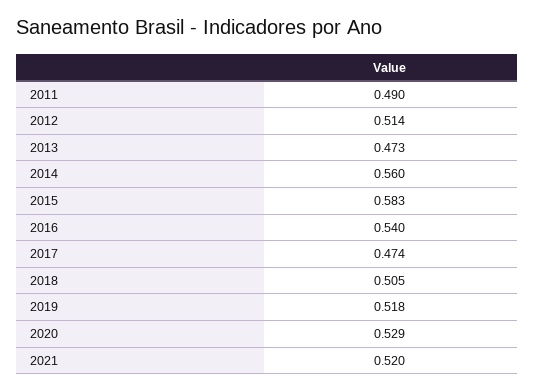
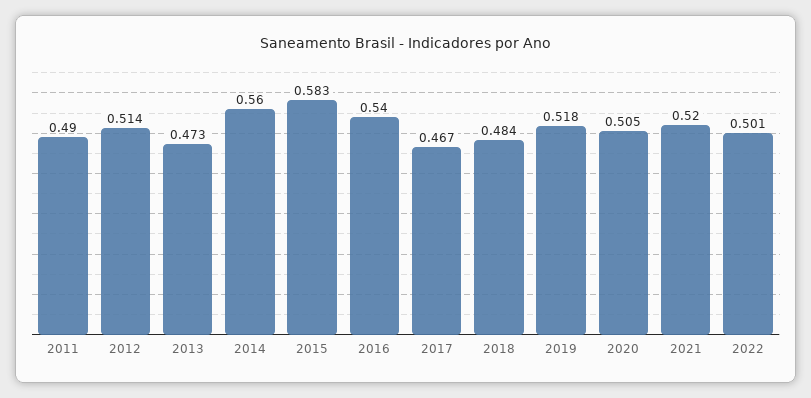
2017: 0.474 -> 0.467
2018: 0.505 -> 0.484
2020: 0.529 -> 0.505
2022: none -> 0.501

